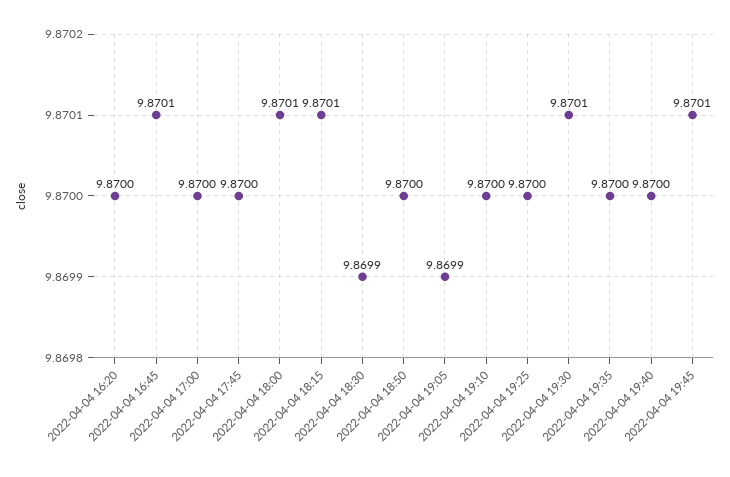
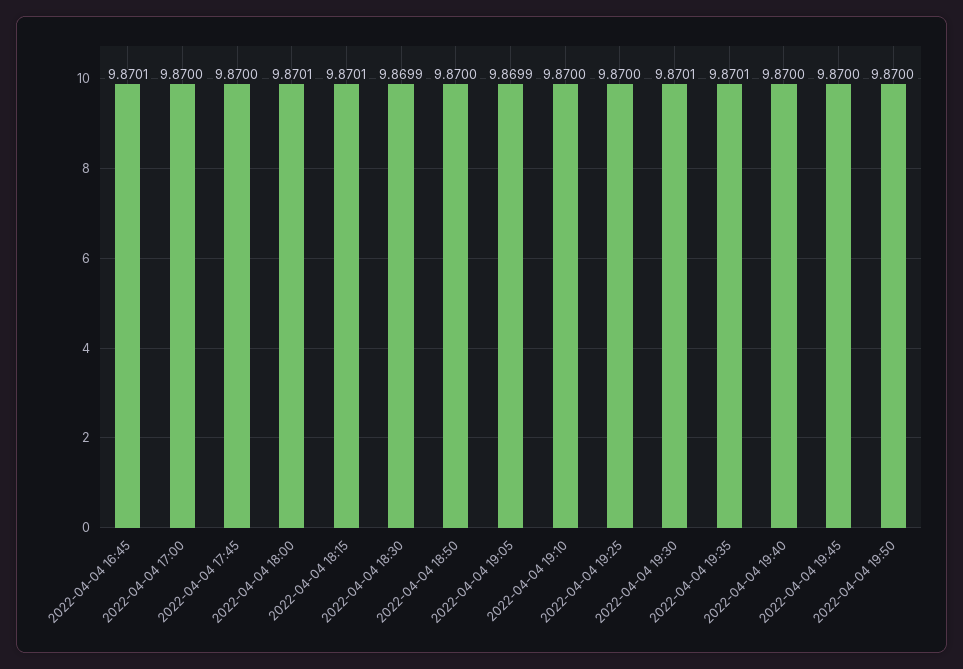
2022-04-04 16:20: 9.87 -> none
2022-04-04 19:35: 9.87 -> 9.8701
2022-04-04 19:45: 9.8701 -> 9.87
2022-04-04 19:50: none -> 9.87

